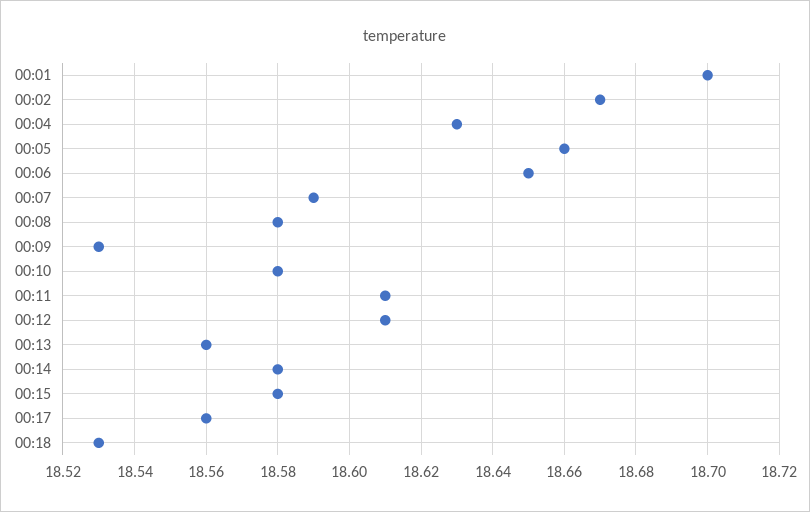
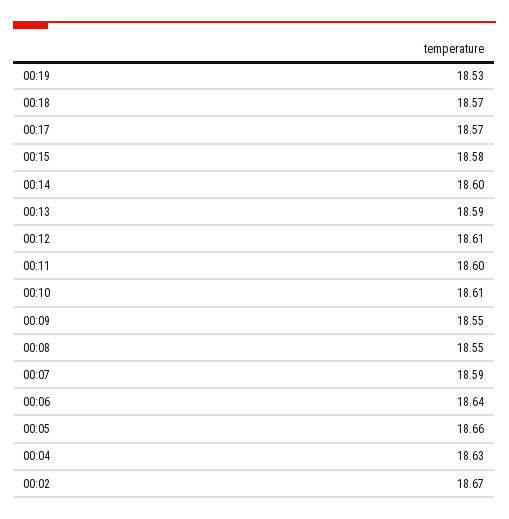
00:01: 18.7 -> none
00:06: 18.65 -> 18.64
00:08: 18.58 -> 18.55
00:09: 18.53 -> 18.55
00:10: 18.58 -> 18.61
00:11: 18.61 -> 18.6
00:13: 18.56 -> 18.59
00:14: 18.58 -> 18.6
00:17: 18.56 -> 18.57
00:18: 18.53 -> 18.57
00:19: none -> 18.53

